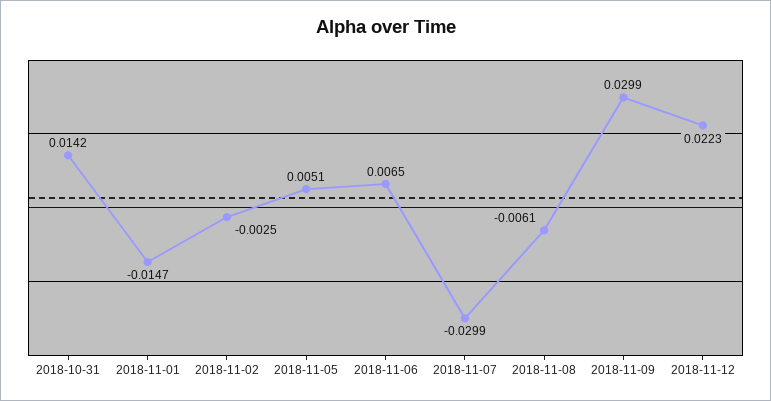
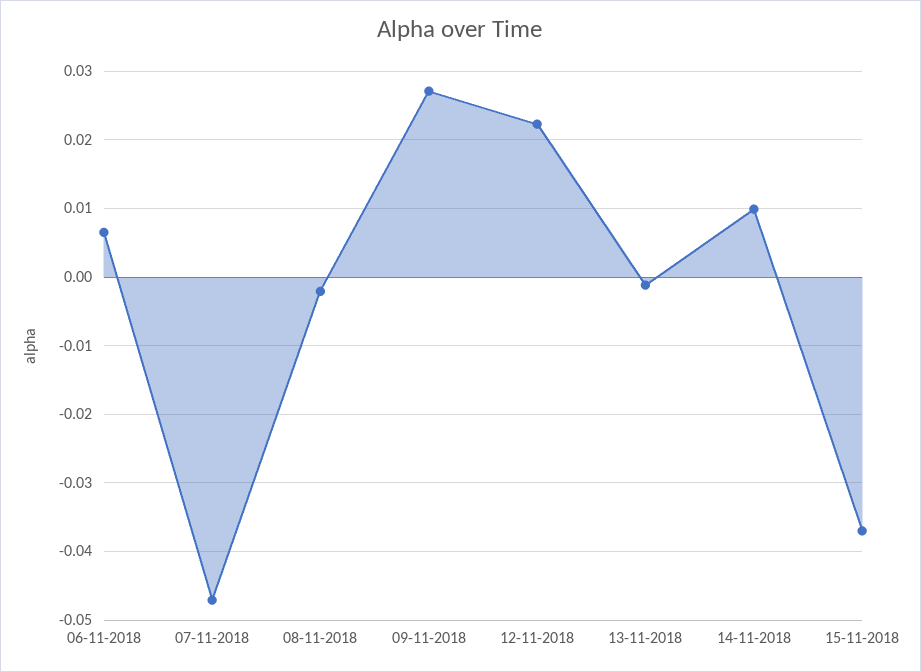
2018-10-31: 0.0142 -> none
2018-11-01: -0.0147 -> none
2018-11-02: -0.0025 -> none
2018-11-05: 0.0051 -> none
2018-11-07: -0.0299 -> -0.047
2018-11-08: -0.0061 -> -0.002
2018-11-09: 0.0299 -> 0.027
13-11-2018: none -> -0.001
14-11-2018: none -> 0.01
15-11-2018: none -> -0.037

